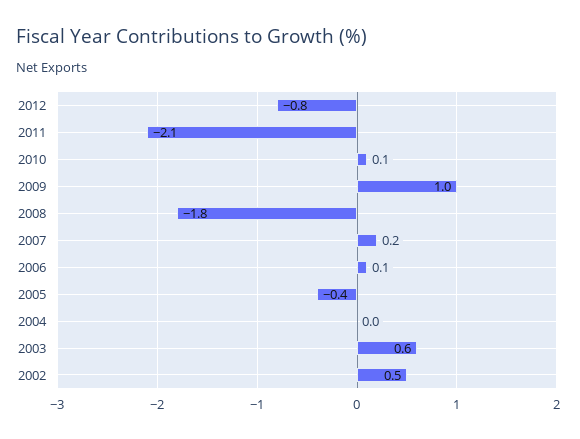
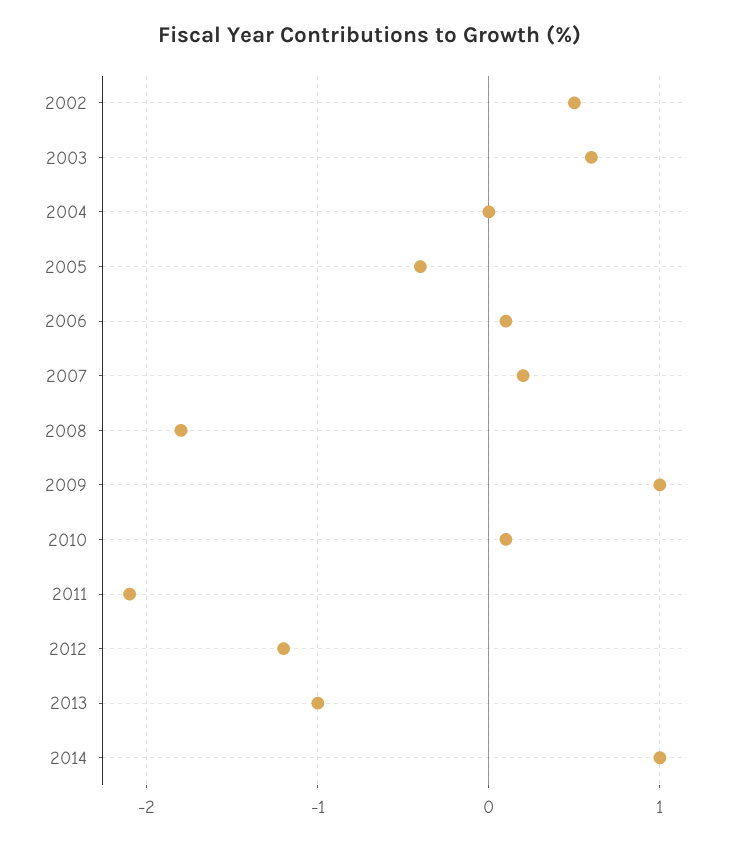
2012: -0.8 -> -1.2
2013: none -> -1
2014: none -> 1

